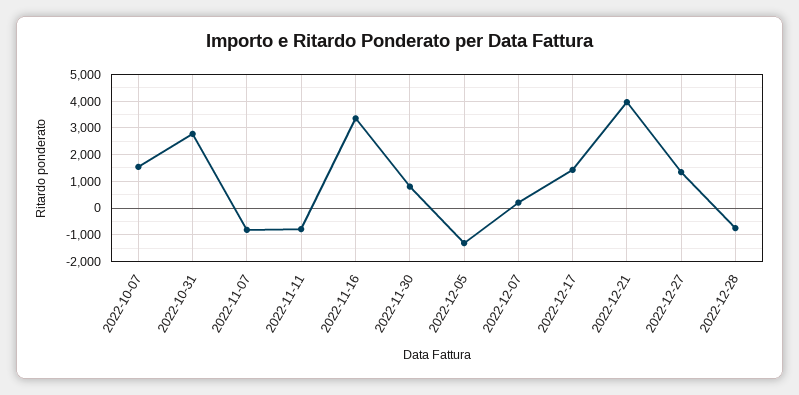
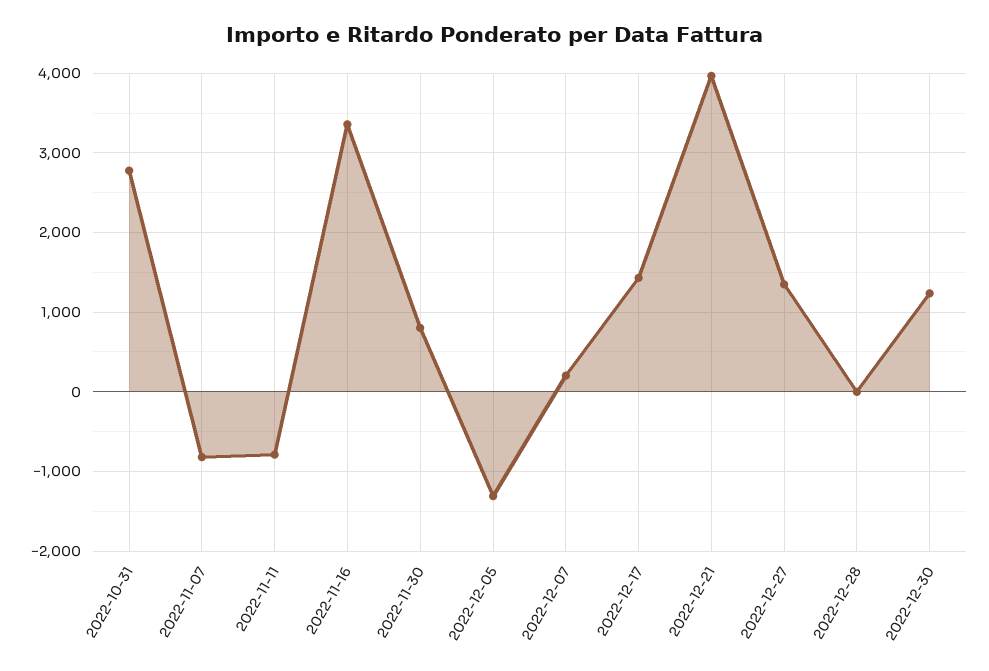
2022-10-07: 1500 -> none
2022-12-28: -750 -> 0
2022-12-30: none -> 1200

